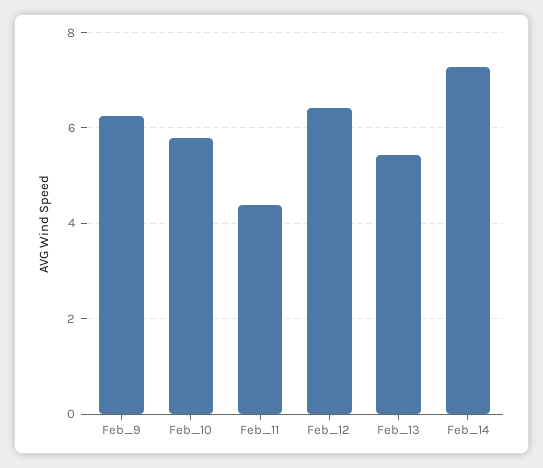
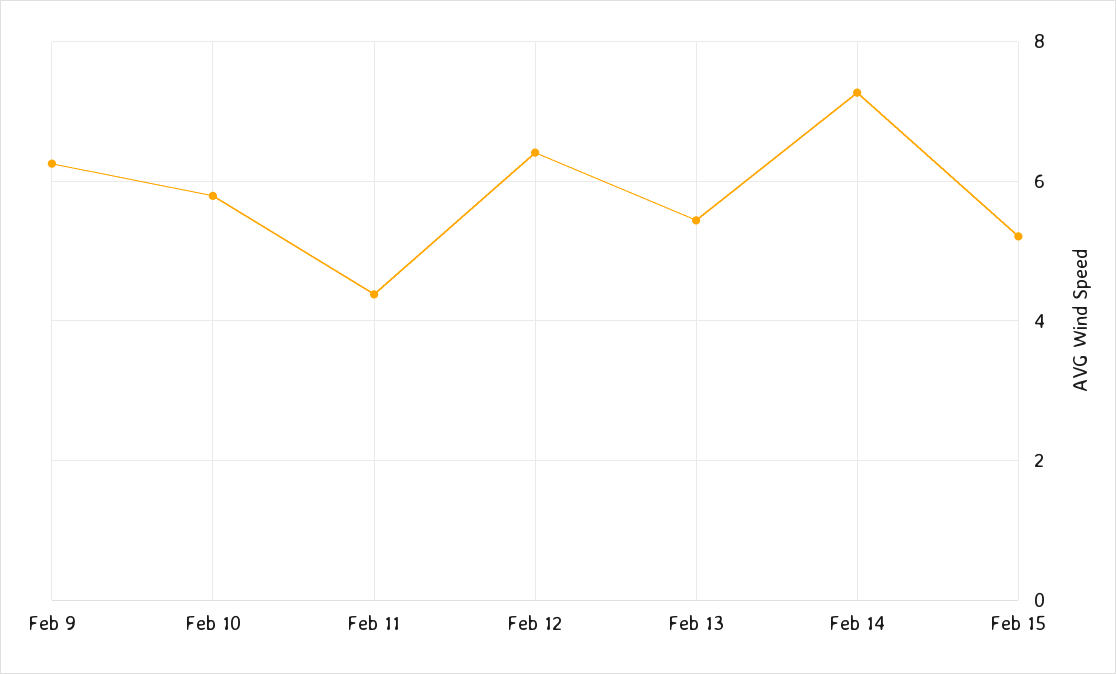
Feb 15: none -> 5.2

